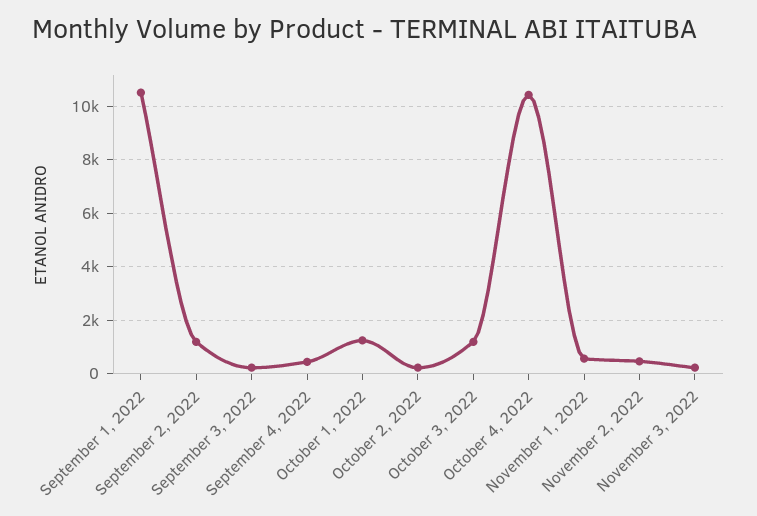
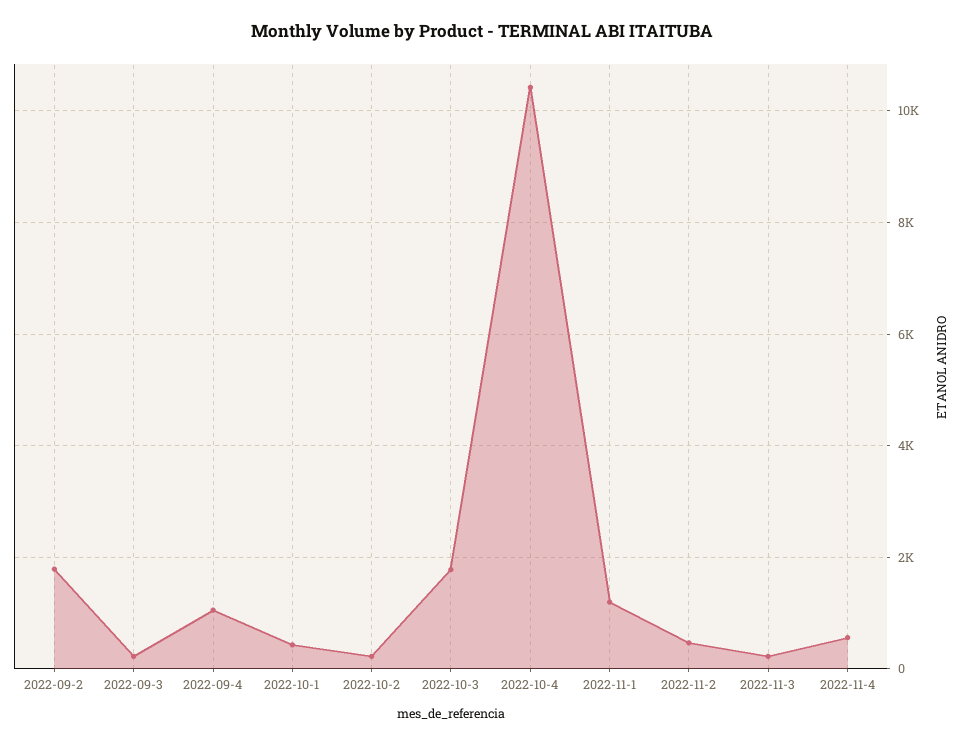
September 1, 2022: 10500 -> none
September 2, 2022: 1250 -> 1800
September 4, 2022: 500 -> 1000
October 1, 2022: 1250 -> 400
October 3, 2022: 1250 -> 1800
November 1, 2022: 500 -> 1200
2022-11-4: none -> 600

